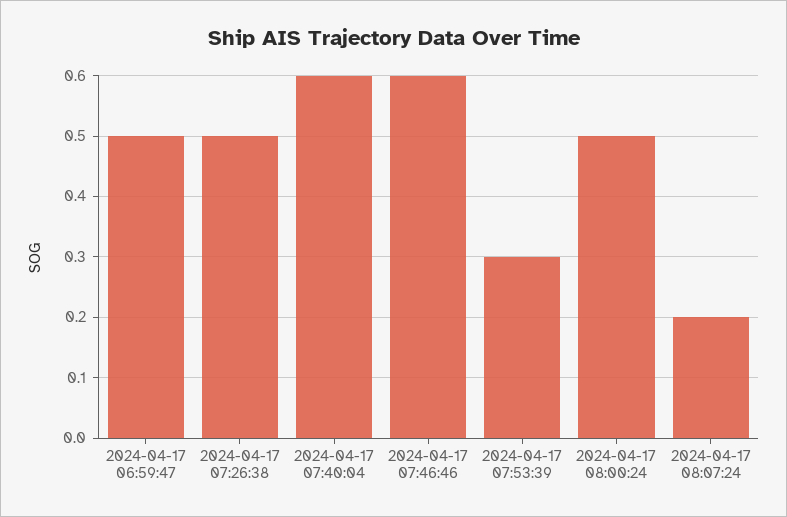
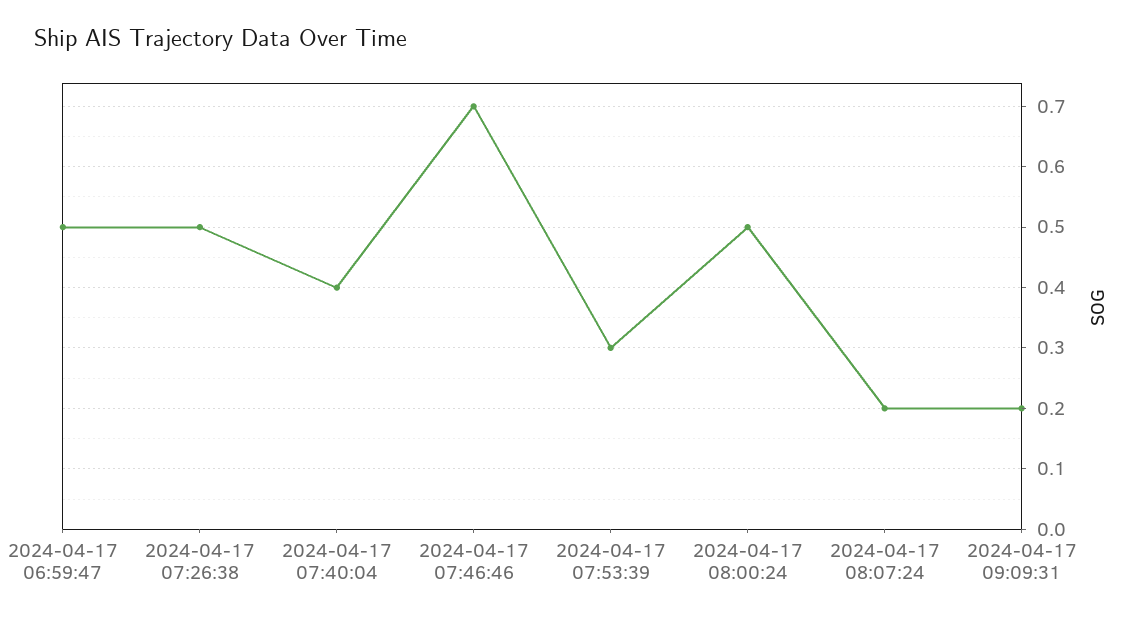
2024-04-17 07:40:04: 0.6 -> 0.4
2024-04-17 07:46:46: 0.6 -> 0.7
2024-04-17 09:09:31: none -> 0.2

